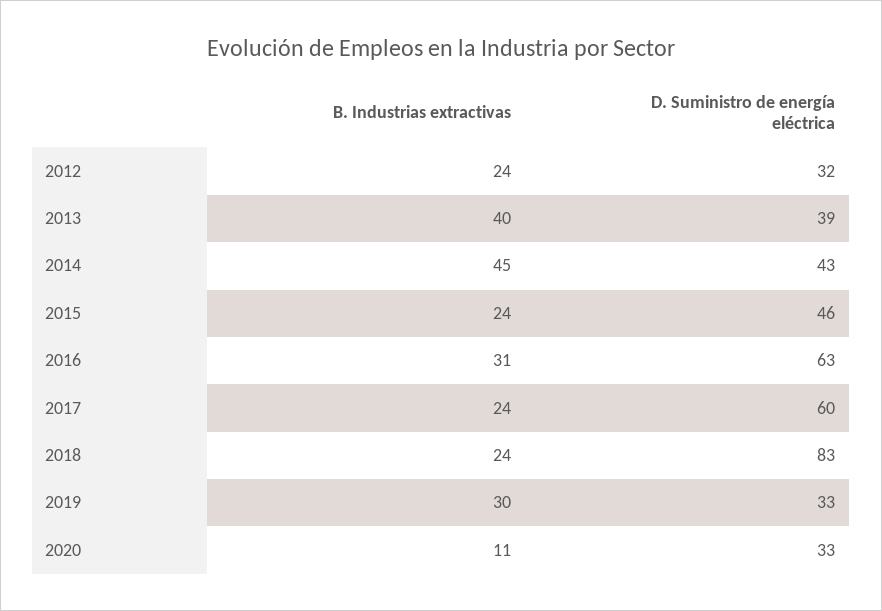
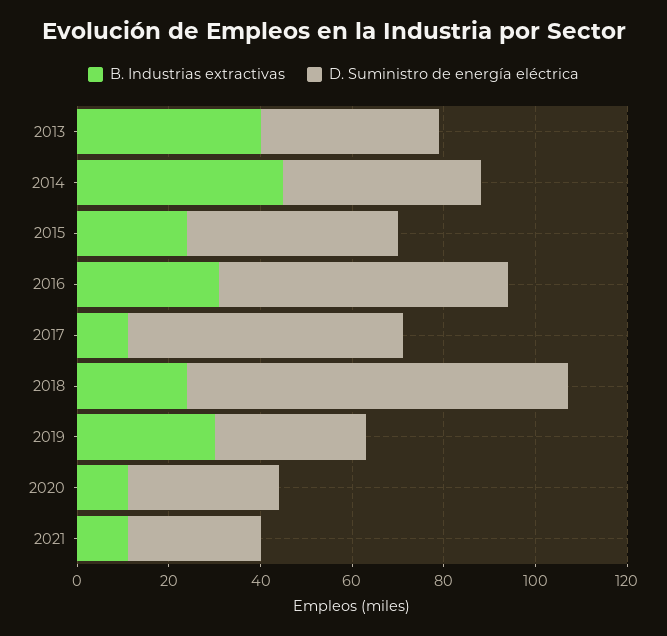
B. Industrias extractivas, 2012: 24 -> none
D. Suministro de energía eléctrica, 2012: 32 -> none
B. Industrias extractivas, 2017: 24 -> 10
B. Industrias extractivas, 2021: none -> 10
D. Suministro de energía eléctrica, 2021: none -> 30

